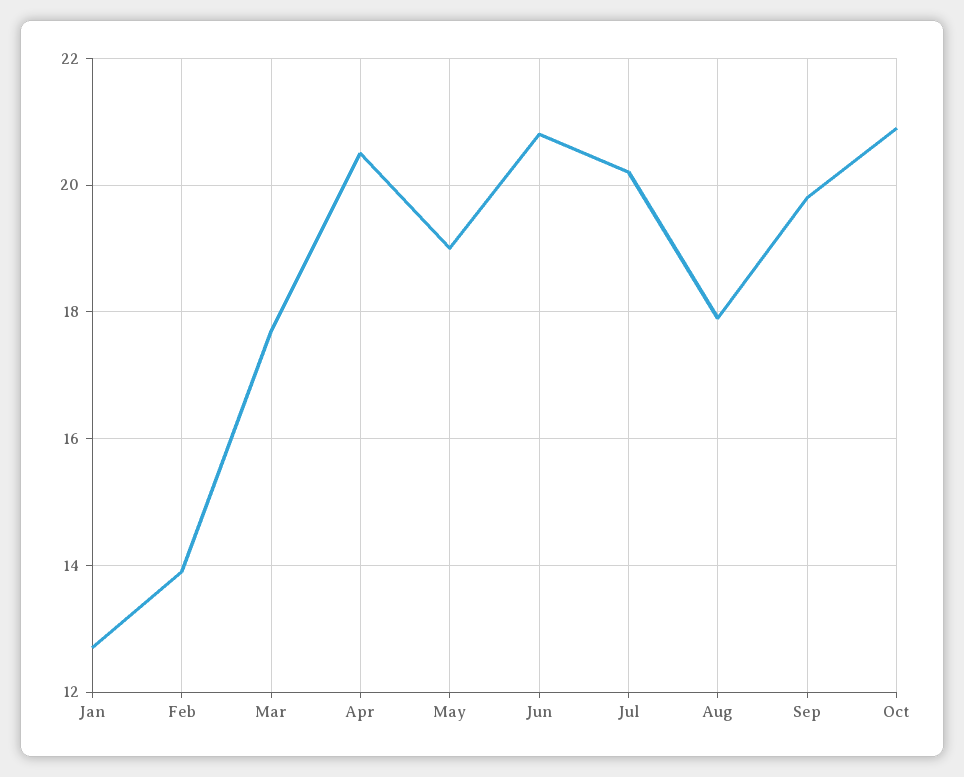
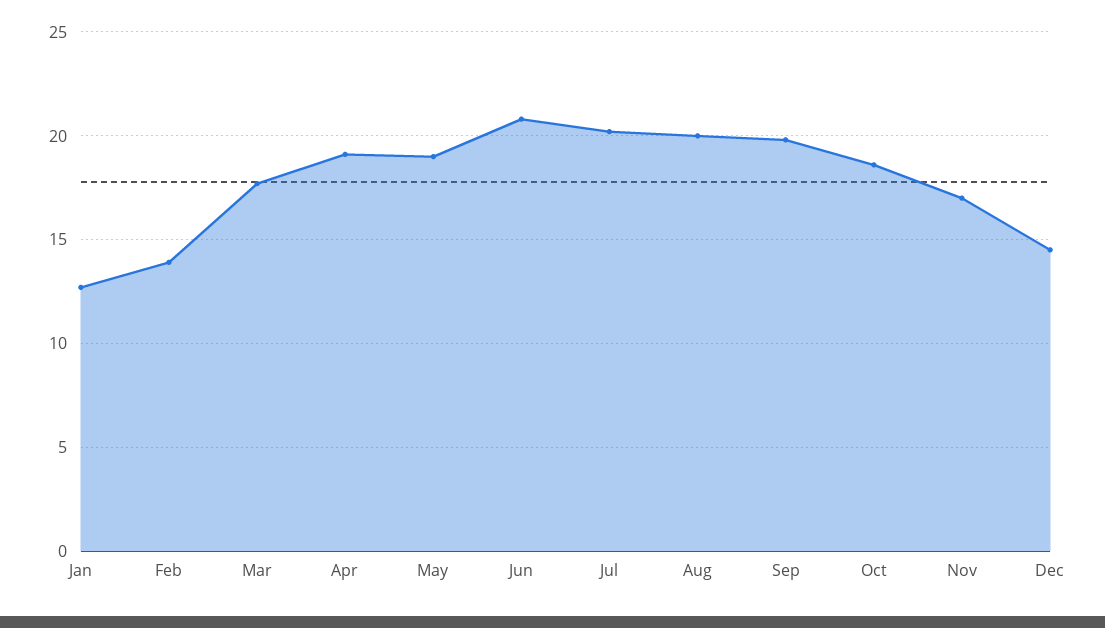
Apr: 20.5 -> 19
Aug: 18 -> 20
Oct: 21 -> 18.5
Nov: none -> 17
Dec: none -> 14.5

